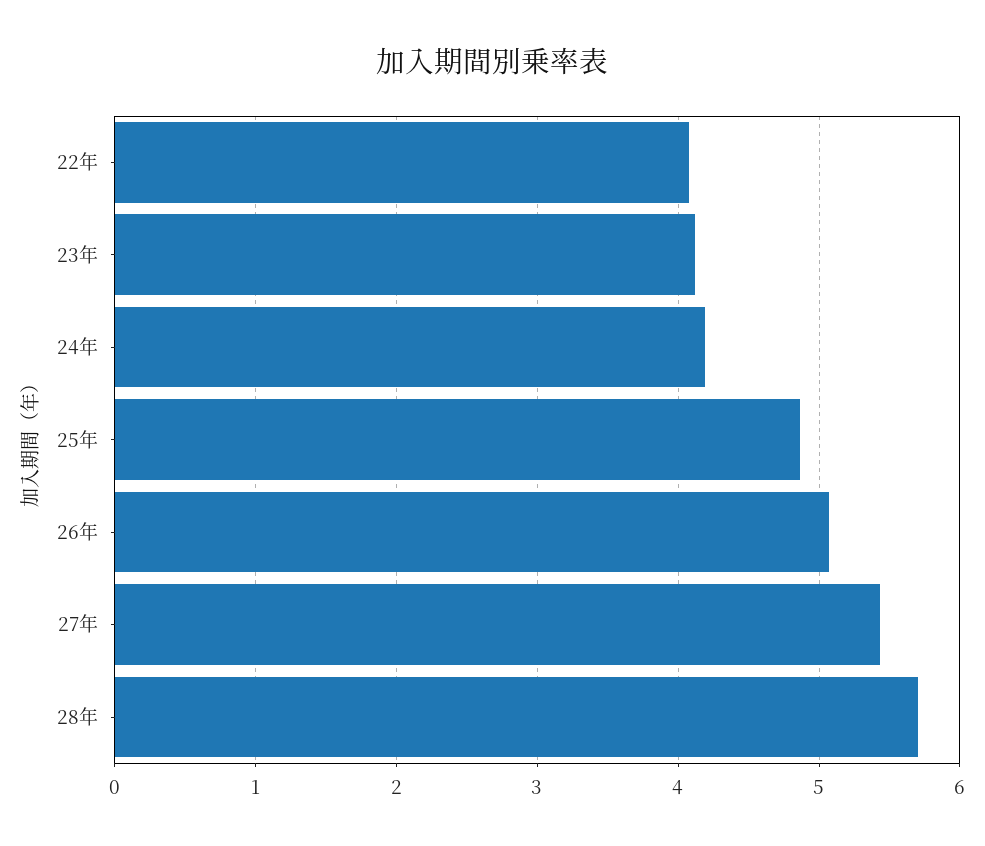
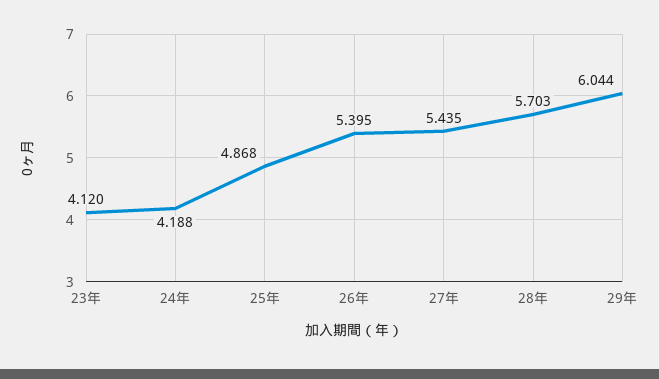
22年: 4.1 -> none
26年: 5.1 -> 5.395
29年: none -> 6.044

